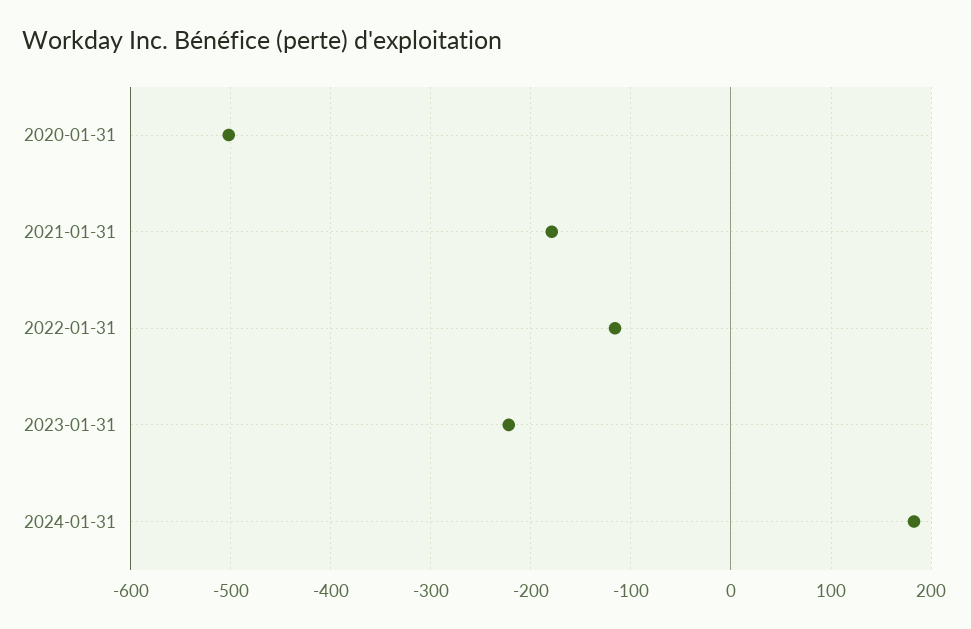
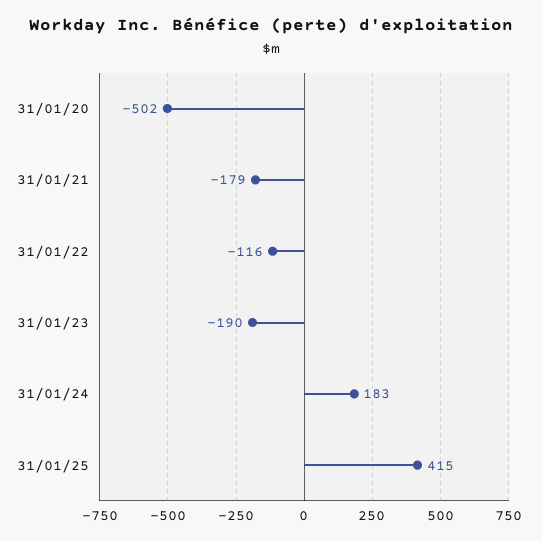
2023-01-31: -220 -> -190
31/01/25: none -> 415

